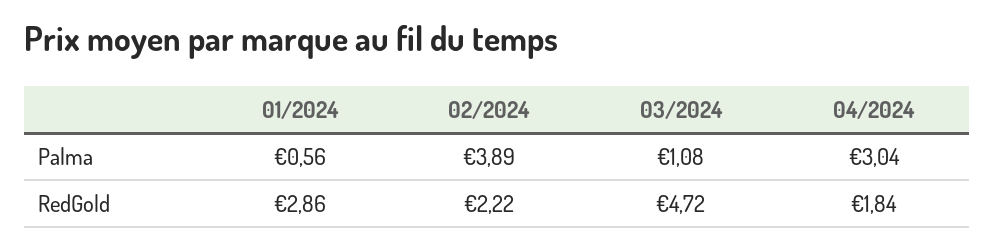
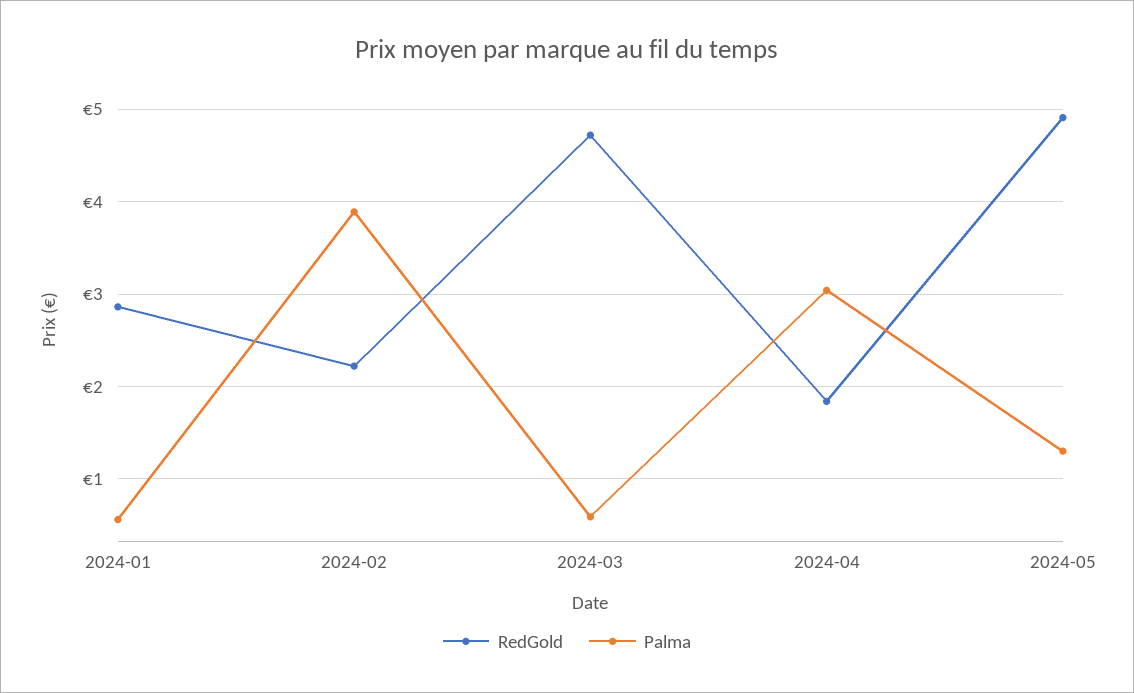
Palma, 03/2024: 1.08 -> 0.6
RedGold, 2024-05: none -> 4.9
Palma, 2024-05: none -> 1.3

